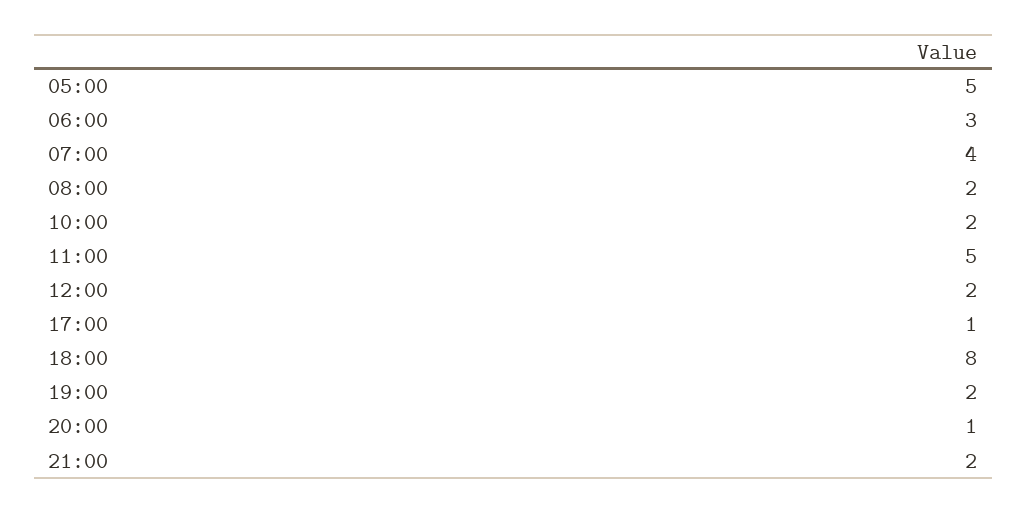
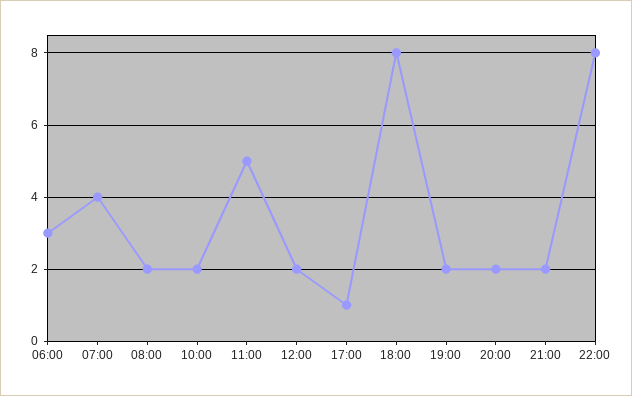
05:00: 5 -> none
20:00: 1 -> 2
22:00: none -> 8

